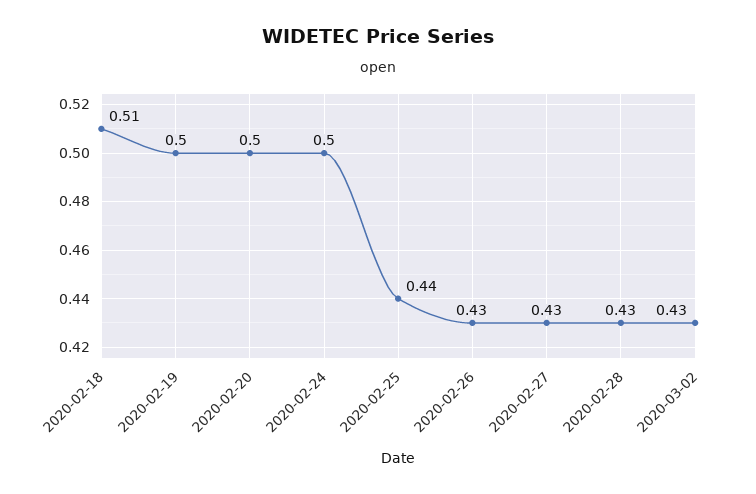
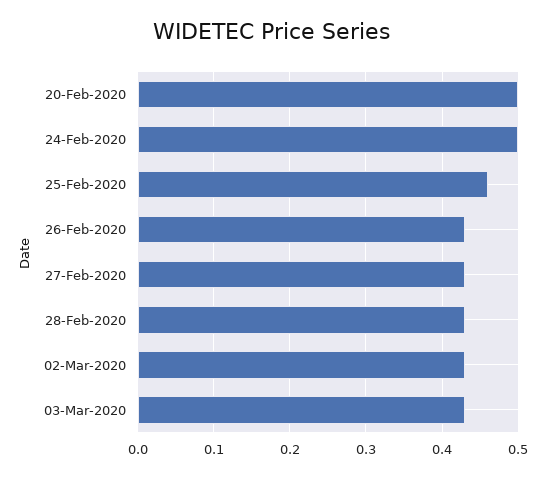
2020-02-18: 0.51 -> none
2020-02-19: 0.5 -> none
2020-02-25: 0.44 -> 0.46
03-Mar-2020: none -> 0.43

